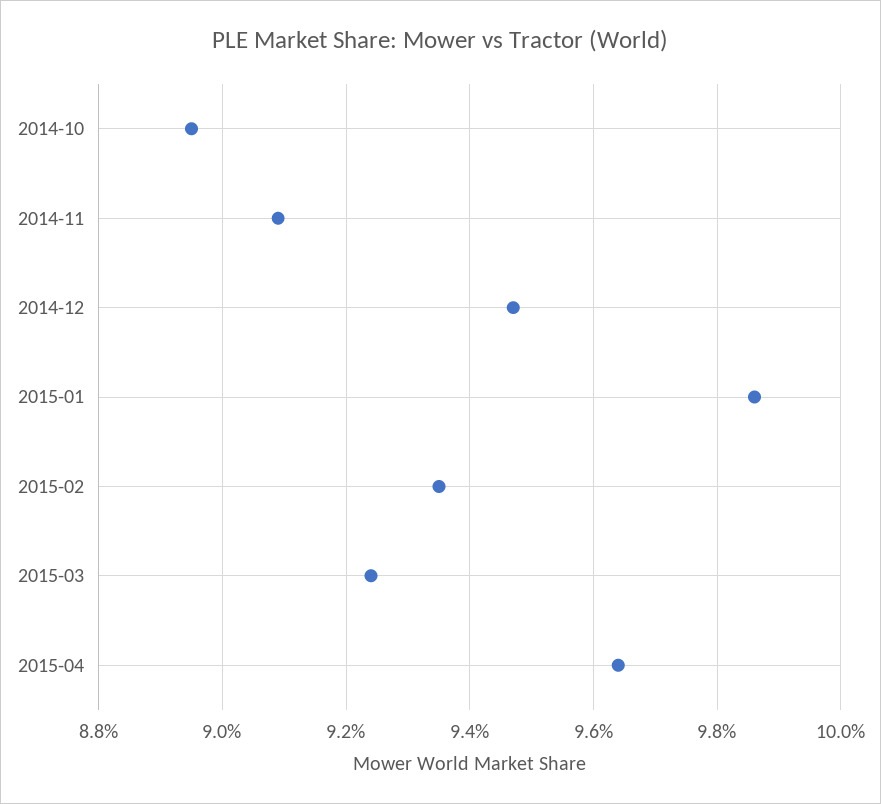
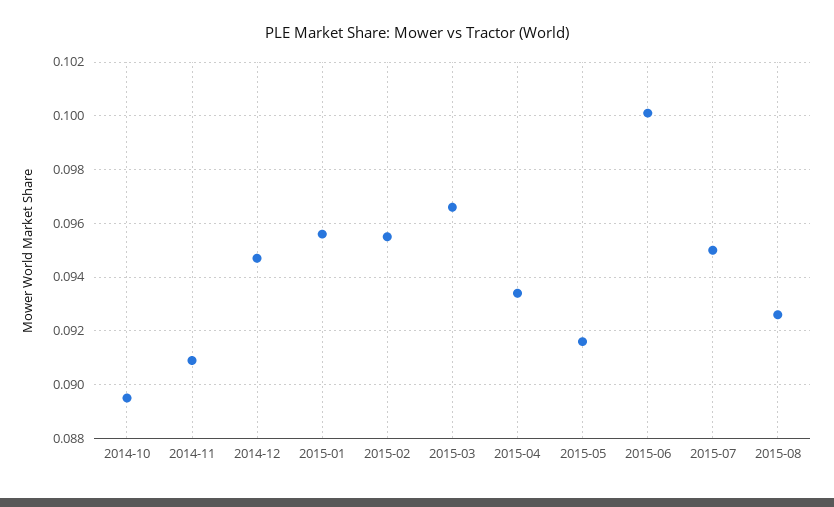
2015-01: 0.0985 -> 0.0955
2015-02: 0.0935 -> 0.0955
2015-03: 0.0925 -> 0.0965
2015-04: 0.0965 -> 0.0935
2015-05: none -> 0.0915
2015-06: none -> 0.1
2015-07: none -> 0.095
2015-08: none -> 0.0925

